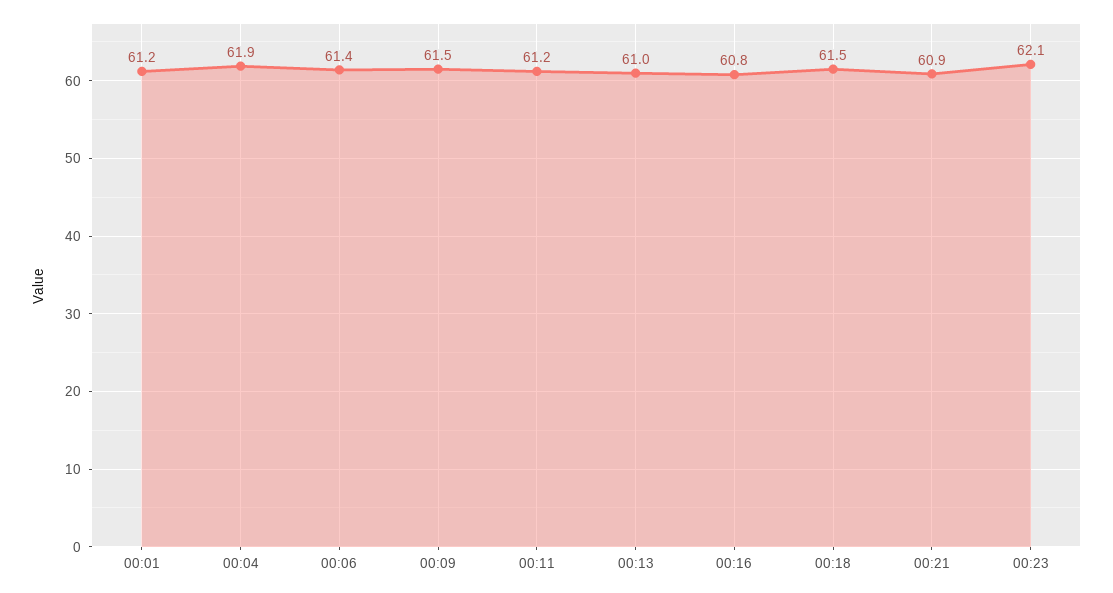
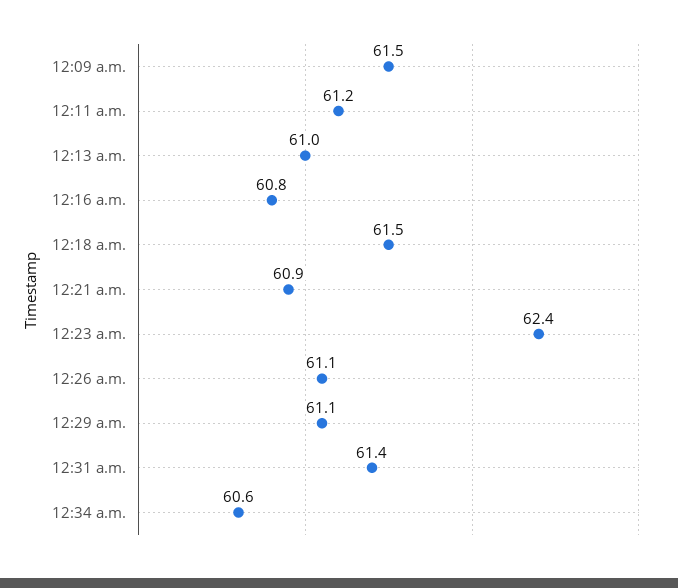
00:01: 61.2 -> none
00:04: 61.9 -> none
00:06: 61.4 -> none
00:23: 62.1 -> 62.4
12:26 a.m.: none -> 61.1
12:29 a.m.: none -> 61.1
12:31 a.m.: none -> 61.4
12:34 a.m.: none -> 60.6

